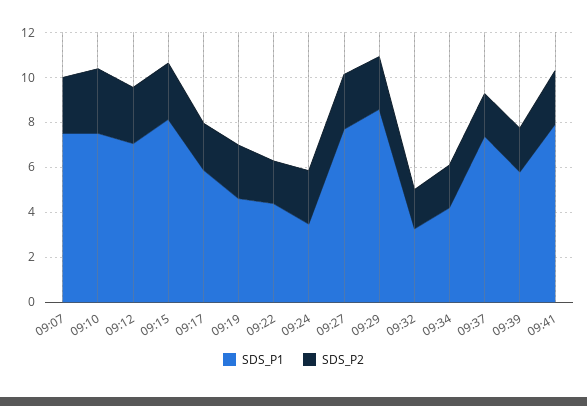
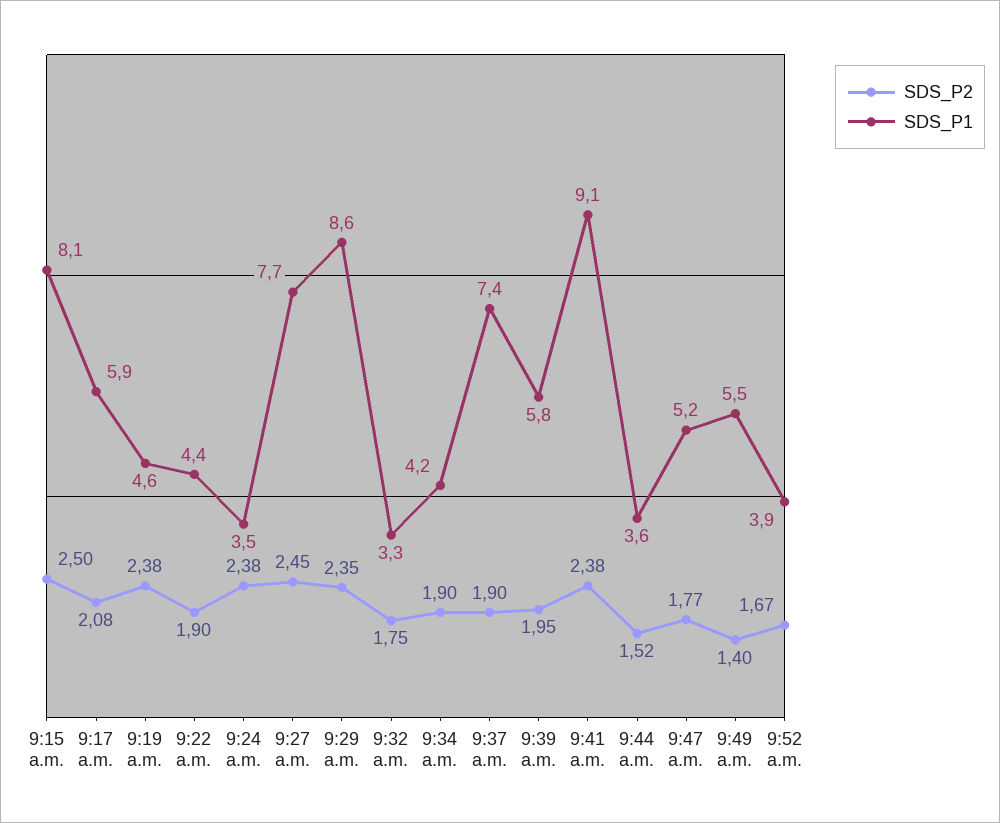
SDS_P1, 09:07: 7.5 -> none
SDS_P2, 09:07: 2.5 -> none
SDS_P1, 09:10: 7.5 -> none
SDS_P2, 09:10: 3 -> none
SDS_P1, 09:12: 7 -> none
SDS_P2, 09:12: 2.5 -> none
SDS_P1, 09:41: 8 -> 9.1
SDS_P2, 9:44 a.m.: none -> 1.52
SDS_P1, 9:44 a.m.: none -> 3.6
SDS_P2, 9:47 a.m.: none -> 1.77
SDS_P1, 9:47 a.m.: none -> 5.2
SDS_P2, 9:49 a.m.: none -> 1.4
SDS_P1, 9:49 a.m.: none -> 5.5
SDS_P2, 9:52 a.m.: none -> 1.67
SDS_P1, 9:52 a.m.: none -> 3.9

